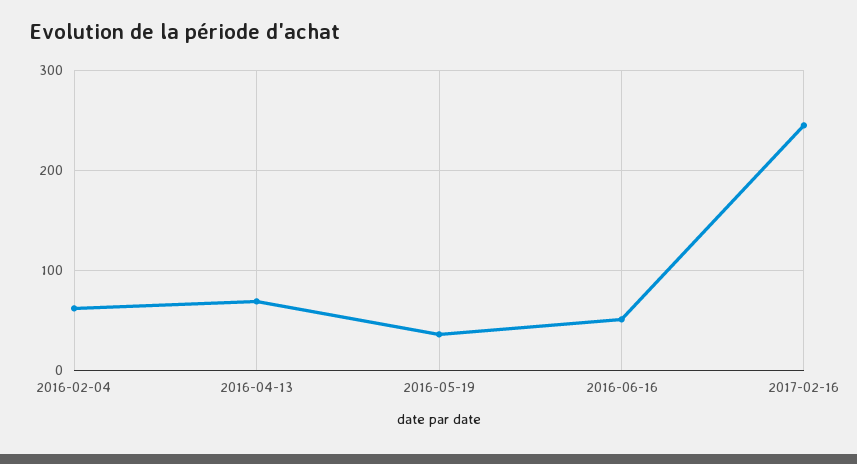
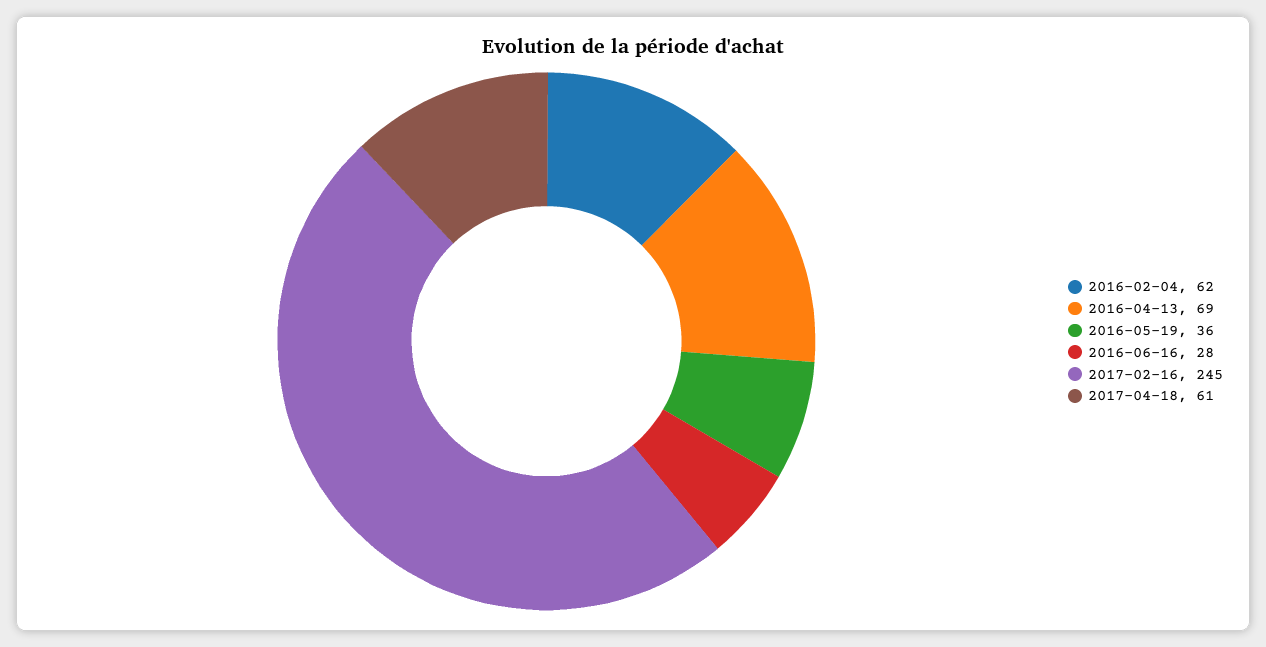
2016-06-16: 50 -> 28
2017-04-18: none -> 61

